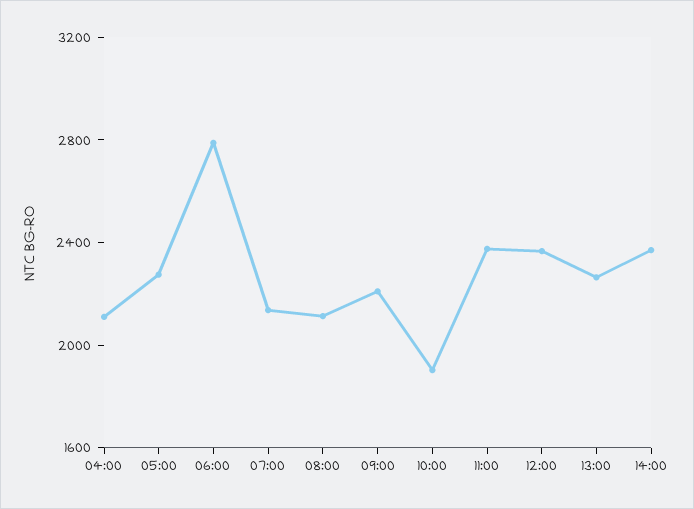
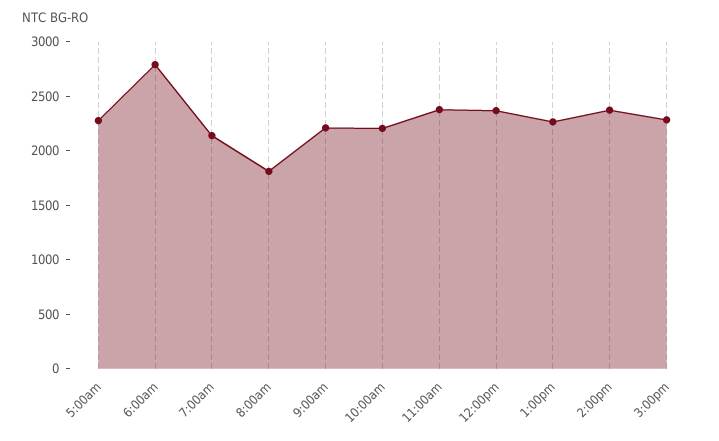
04:00: 2100 -> none
08:00: 2100 -> 1800
10:00: 1900 -> 2200
3:00pm: none -> 2300

